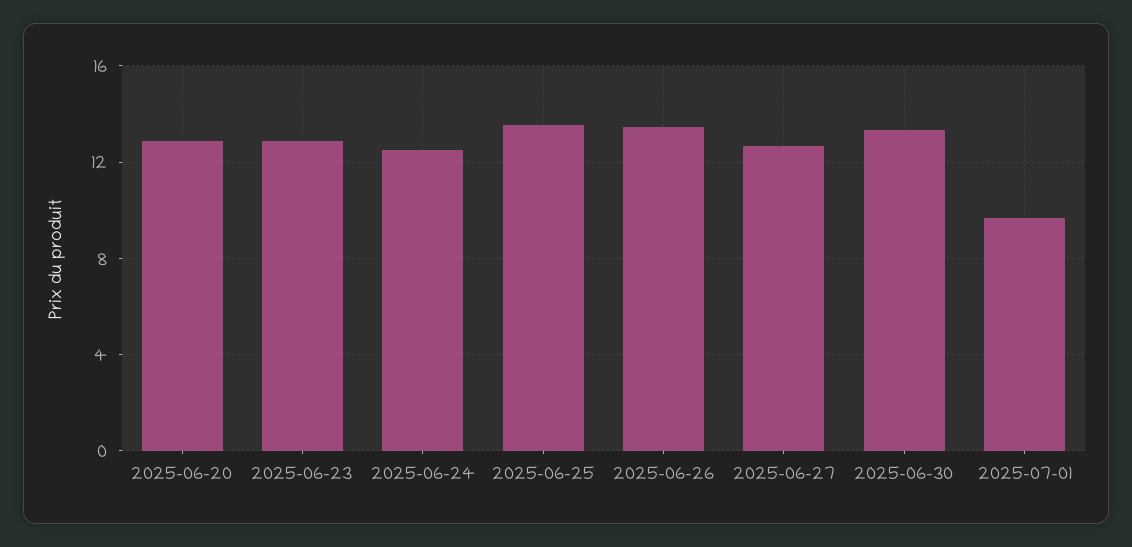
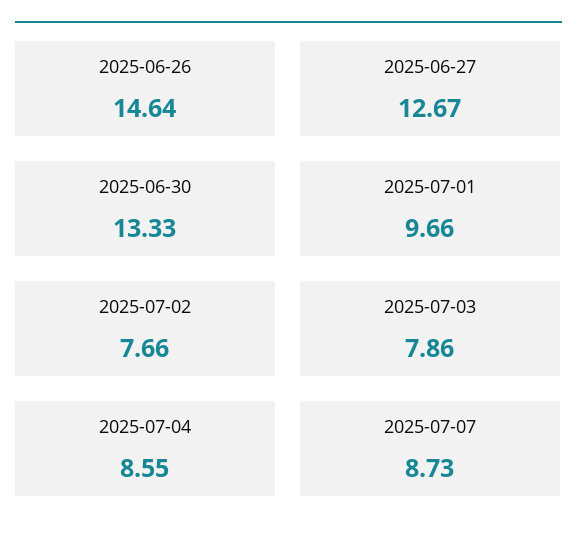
2025-06-20: 13 -> none
2025-06-23: 13 -> none
2025-06-24: 12.5 -> none
2025-06-25: 13.5 -> none
2025-06-26: 13.5 -> 14.64
2025-07-02: none -> 7.66
2025-07-03: none -> 7.86
2025-07-04: none -> 8.55
2025-07-07: none -> 8.73

